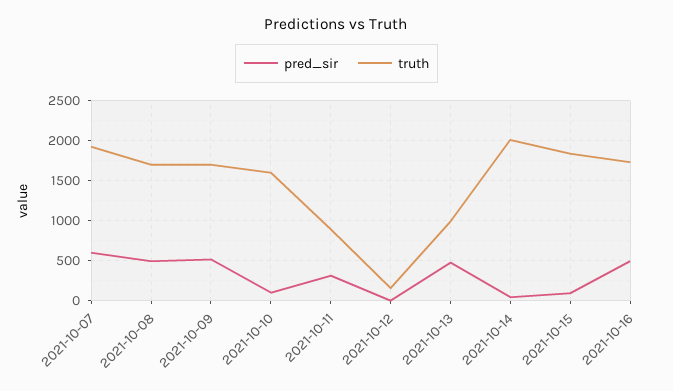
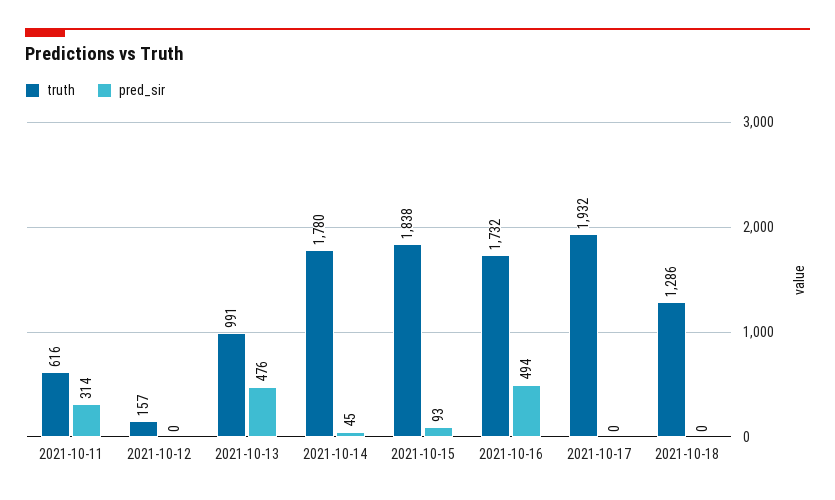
pred_sir, 2021-10-07: 600 -> none
truth, 2021-10-07: 1900 -> none
pred_sir, 2021-10-08: 500 -> none
truth, 2021-10-08: 1700 -> none
pred_sir, 2021-10-09: 500 -> none
truth, 2021-10-09: 1700 -> none
pred_sir, 2021-10-10: 100 -> none
truth, 2021-10-10: 1600 -> none
truth, 2021-10-11: 900 -> 616
truth, 2021-10-14: 2000 -> 1780
truth, 2021-10-17: none -> 1932
pred_sir, 2021-10-17: none -> 0
truth, 2021-10-18: none -> 1286
pred_sir, 2021-10-18: none -> 0

